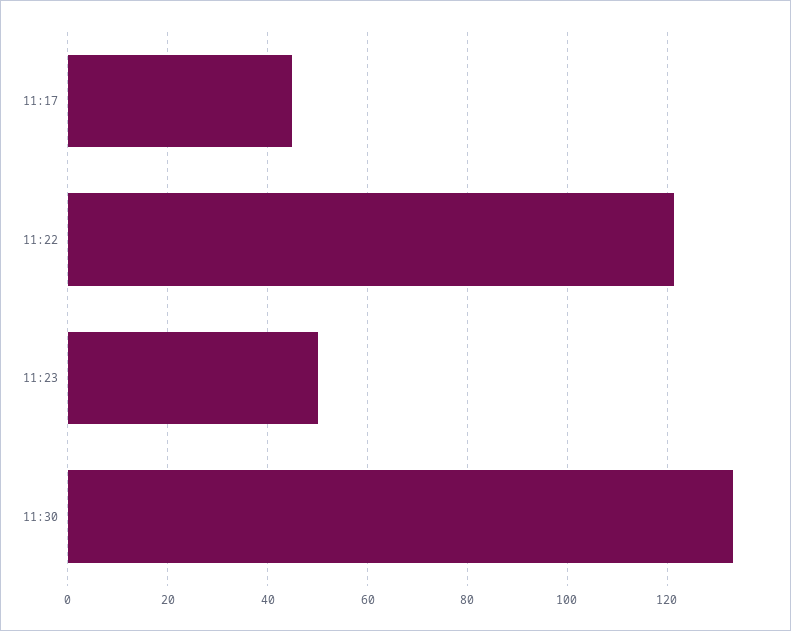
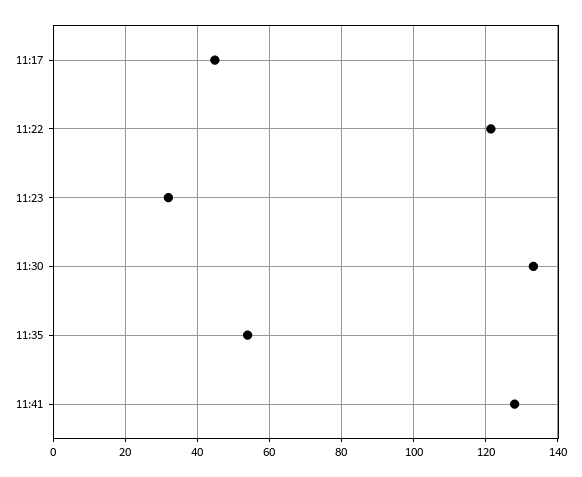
11:23: 50 -> 32
11:35: none -> 54
11:41: none -> 128

